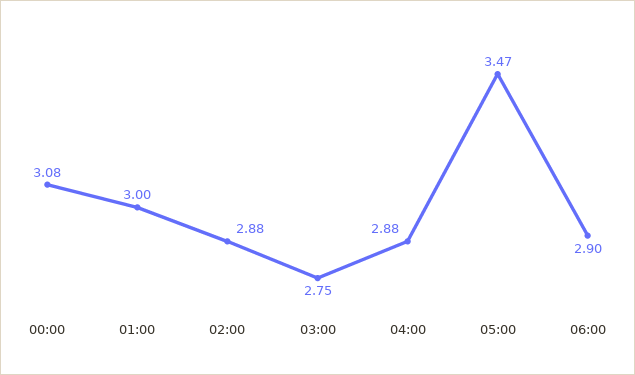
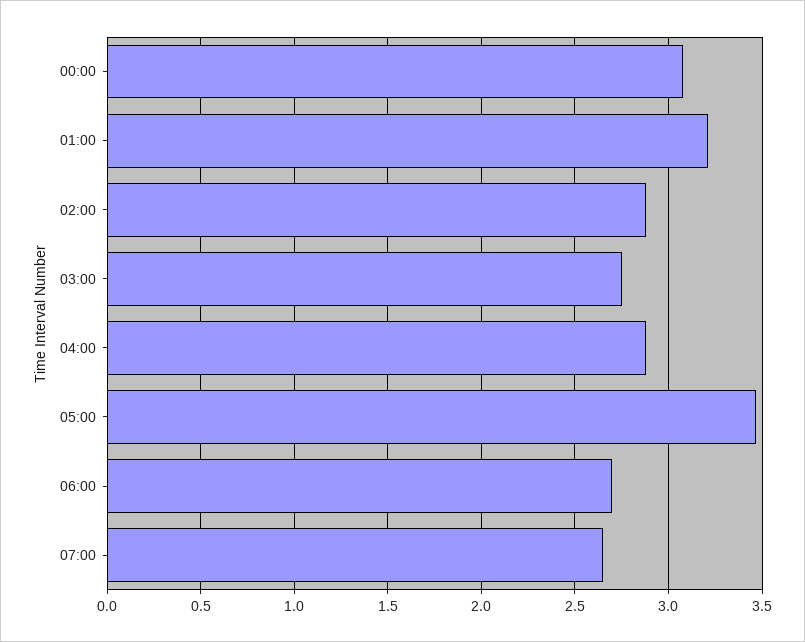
01:00: 3 -> 3.2
06:00: 2.9 -> 2.7
07:00: none -> 2.65

